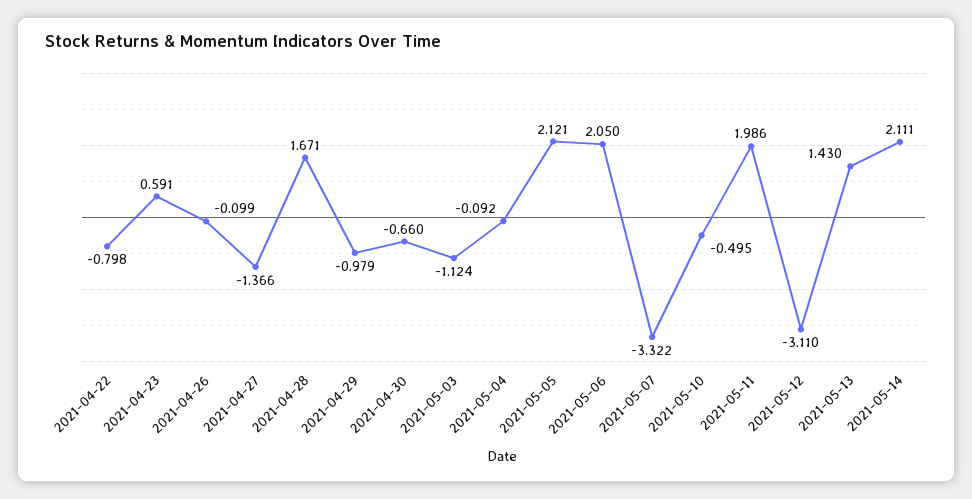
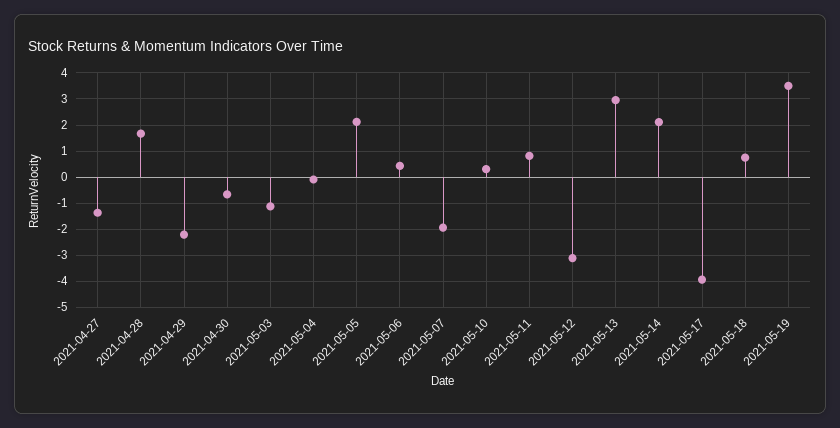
2021-04-22: -0.798 -> none
2021-04-23: 0.591 -> none
2021-04-26: -0.099 -> none
2021-04-29: -0.979 -> -2.25
2021-05-06: 2.05 -> 0.5
2021-05-07: -3.322 -> -2
2021-05-10: -0.495 -> 0.25
2021-05-11: 1.986 -> 0.75
2021-05-13: 1.43 -> 3
2021-05-17: none -> -4
2021-05-18: none -> 0.75
2021-05-19: none -> 3.5

